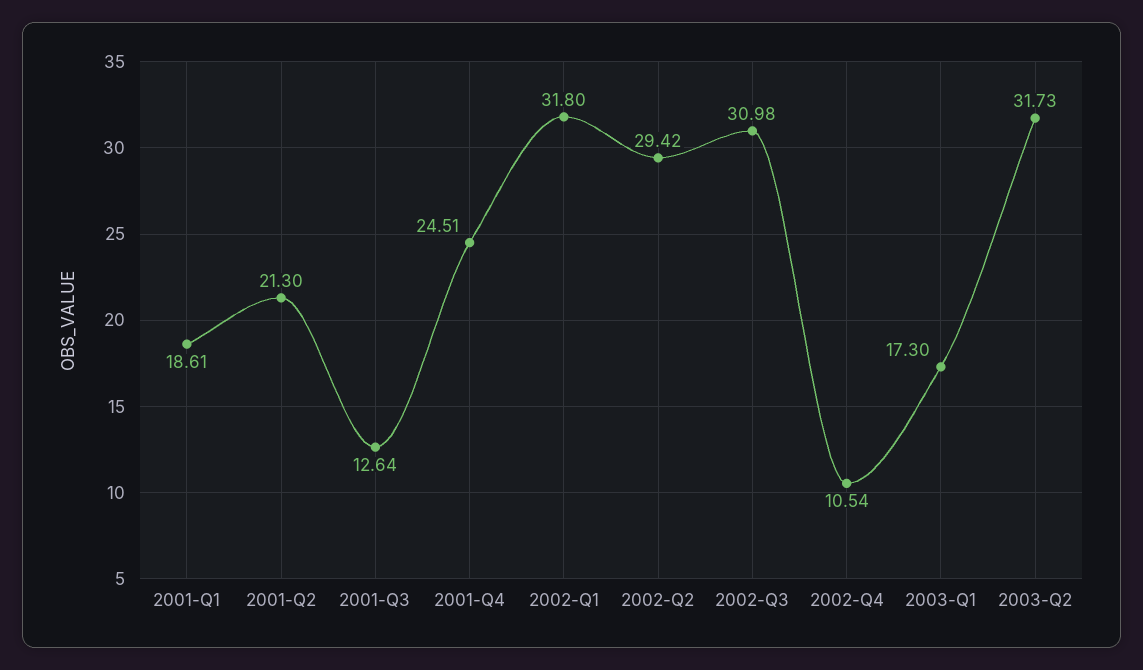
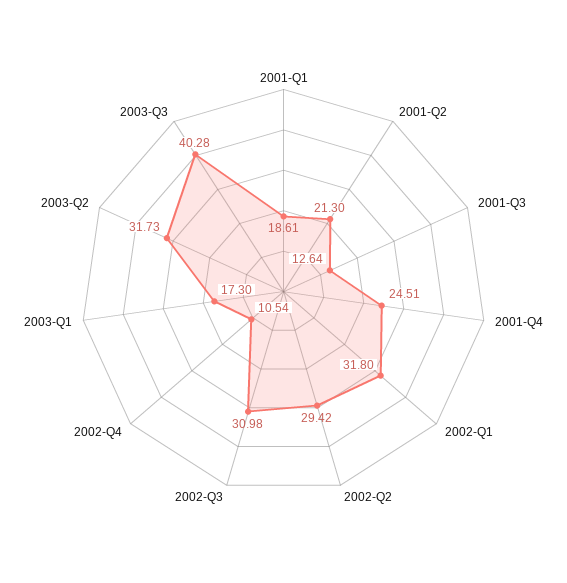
2003-Q3: none -> 40.28

